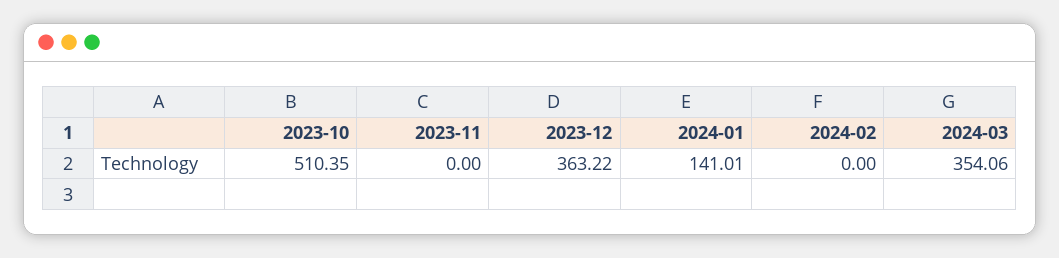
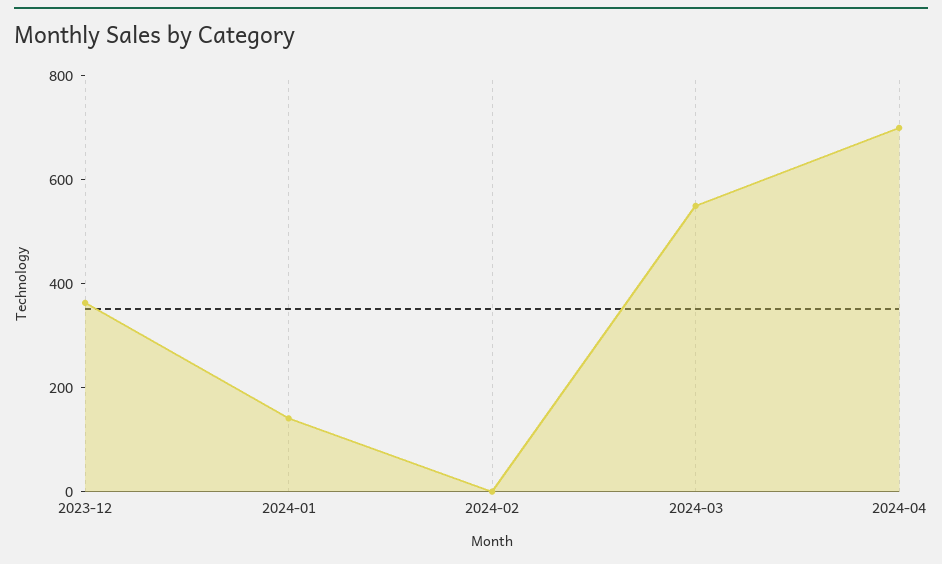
2023-10: 510.35 -> none
2023-11: 0 -> none
2024-03: 354.06 -> 550
2024-04: none -> 700

